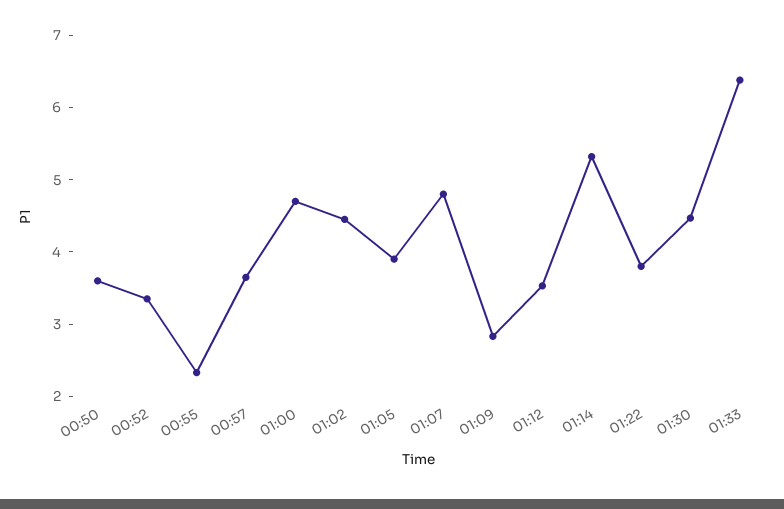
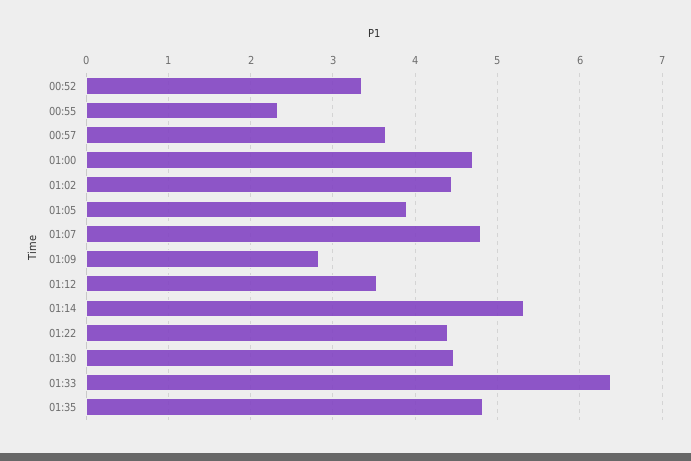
00:50: 3.6 -> none
01:22: 3.8 -> 4.4
01:35: none -> 4.8

